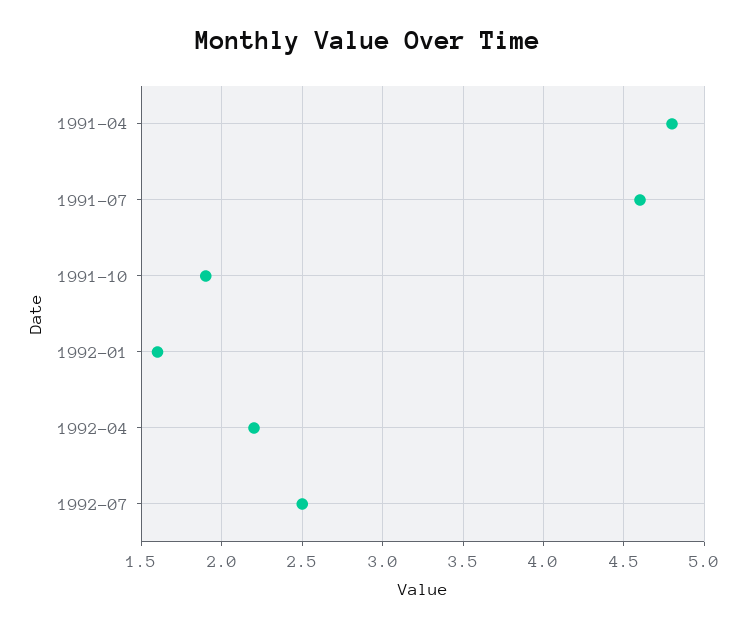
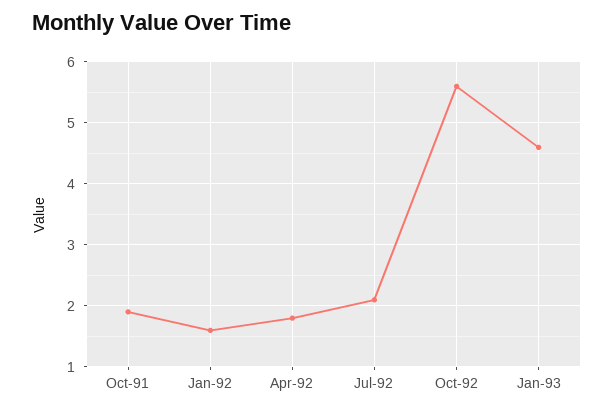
1991-04: 4.8 -> none
1991-07: 4.6 -> none
1992-04: 2.2 -> 1.8
1992-07: 2.5 -> 2.1
Oct-92: none -> 5.6
Jan-93: none -> 4.6

